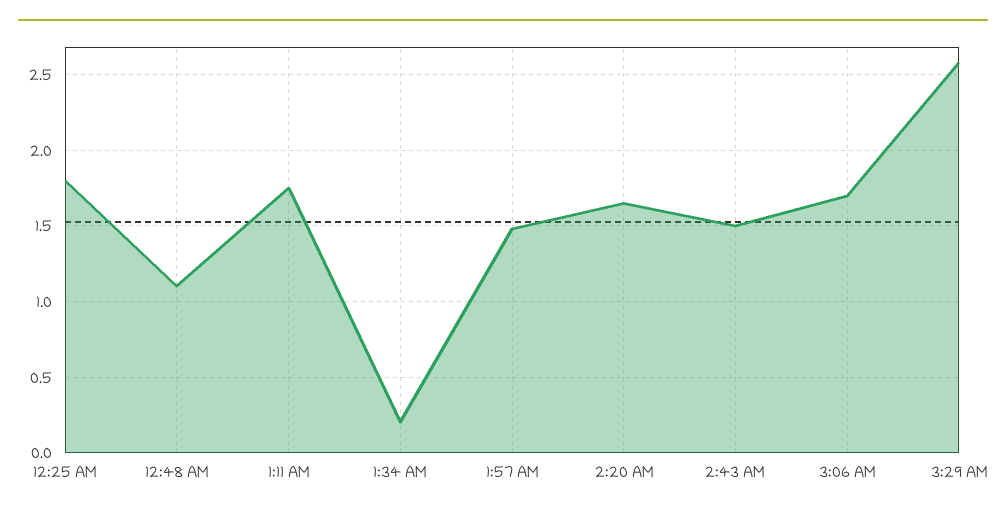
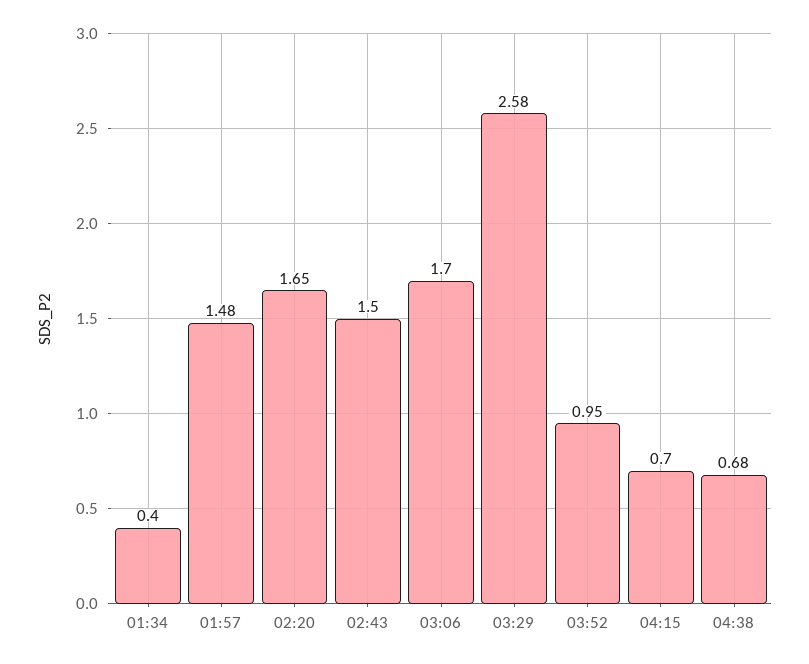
12:25 AM: 1.8 -> none
12:48 AM: 1.1 -> none
1:11 AM: 1.75 -> none
1:34 AM: 0.2 -> 0.4
03:52: none -> 0.95
04:15: none -> 0.7
04:38: none -> 0.68

